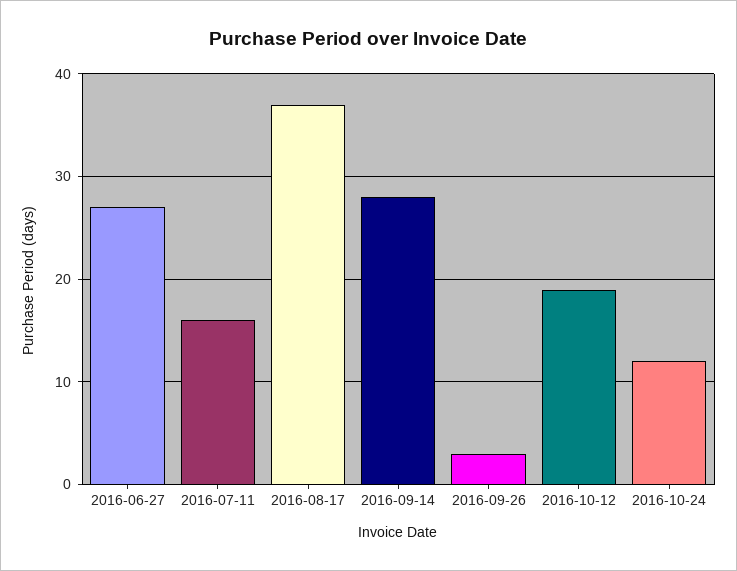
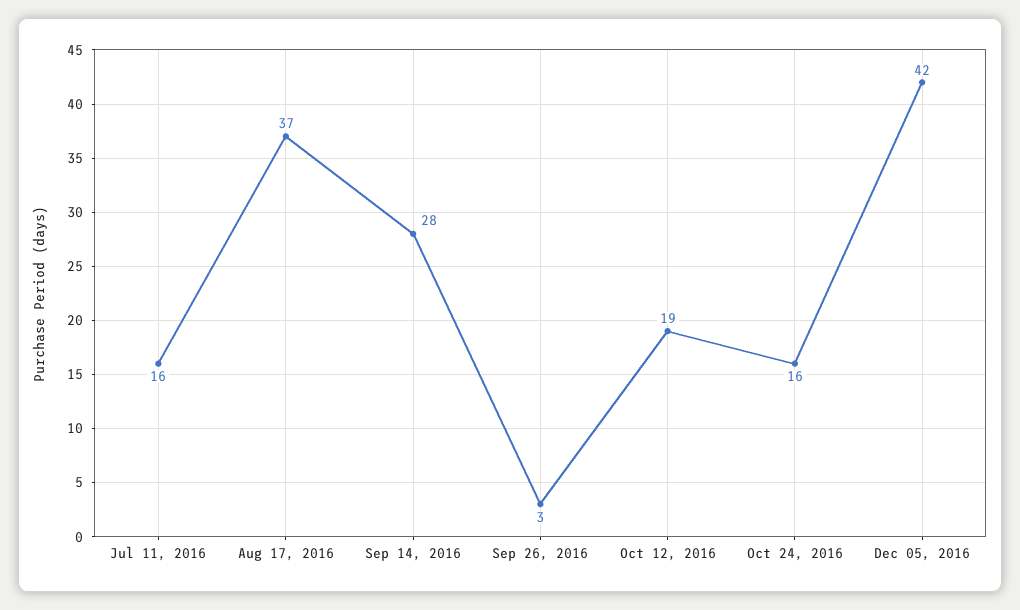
2016-06-27: 27 -> none
2016-10-24: 12 -> 16
Dec 05, 2016: none -> 42

